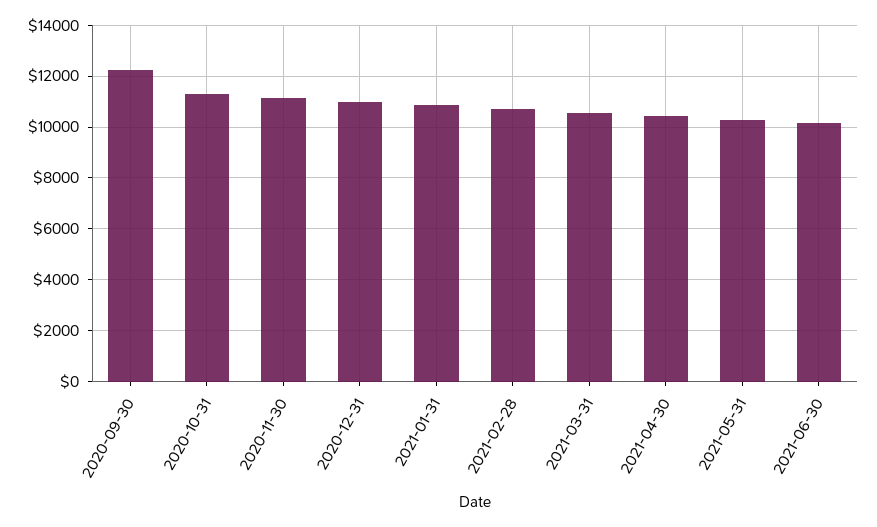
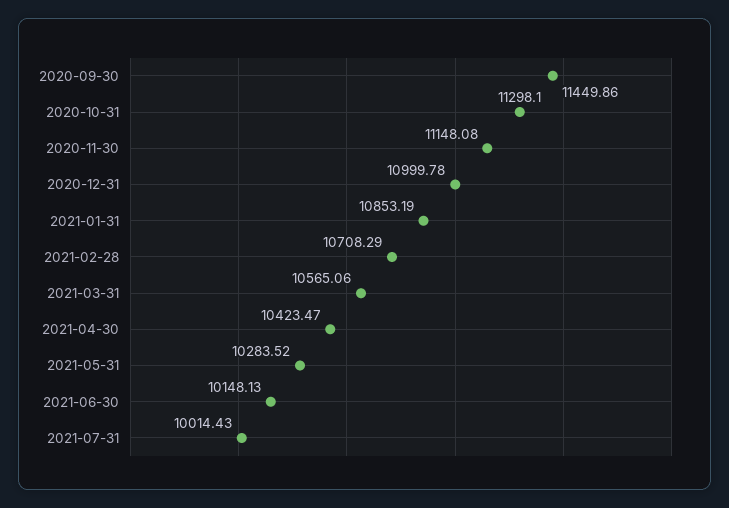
2020-09-30: 12250 -> 11449.86
2021-07-31: none -> 10014.43

